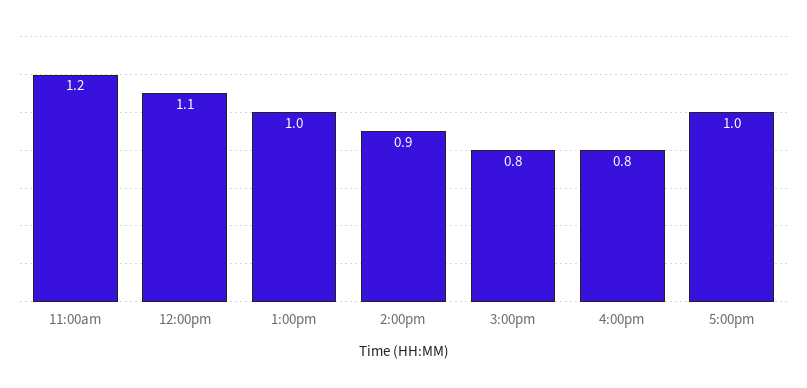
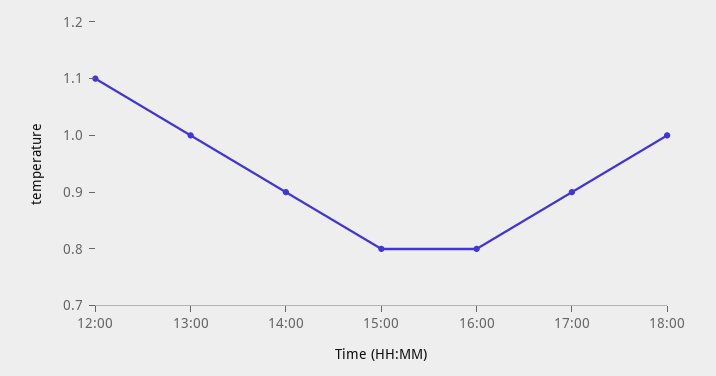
11:00am: 1.2 -> none
5:00pm: 1 -> 0.9
18:00: none -> 1

